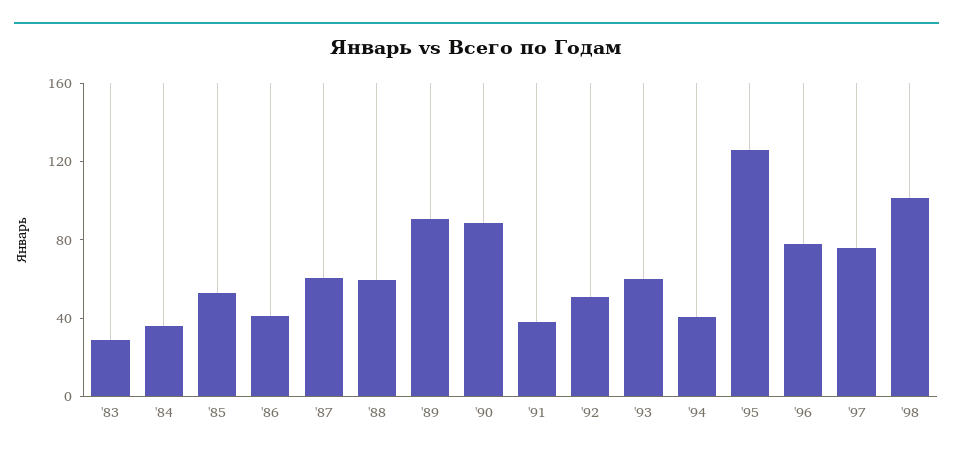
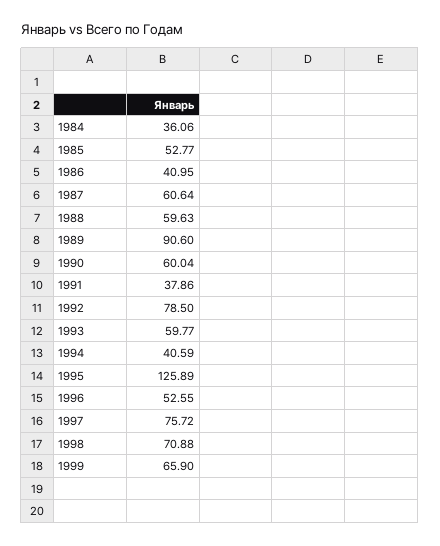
'83: 30 -> none
'90: 90 -> 60.04
'92: 50 -> 78.5
'96: 80 -> 52.55
'98: 100 -> 70.88
1999: none -> 65.9

